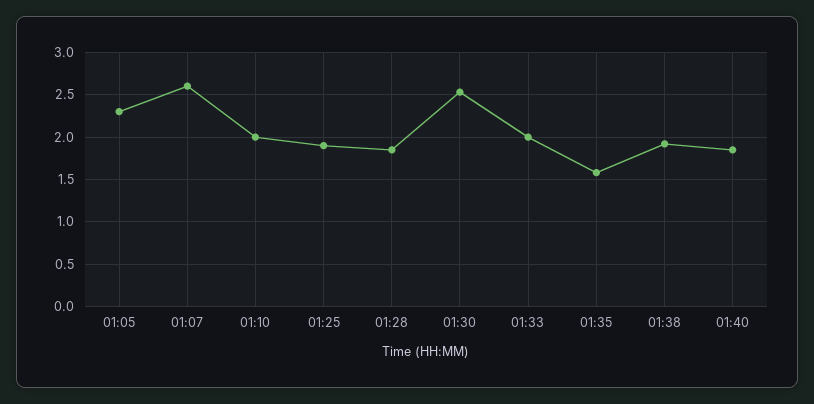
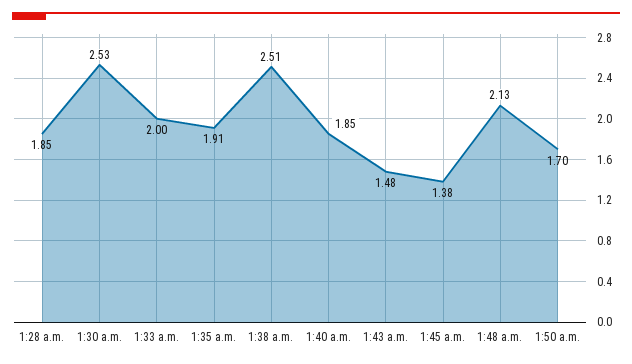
01:05: 2.3 -> none
01:07: 2.6 -> none
01:10: 2 -> none
01:25: 1.9 -> none
01:35: 1.6 -> 1.91
01:38: 1.9 -> 2.51
1:43 a.m.: none -> 1.48
1:45 a.m.: none -> 1.38
1:48 a.m.: none -> 2.13
1:50 a.m.: none -> 1.7

